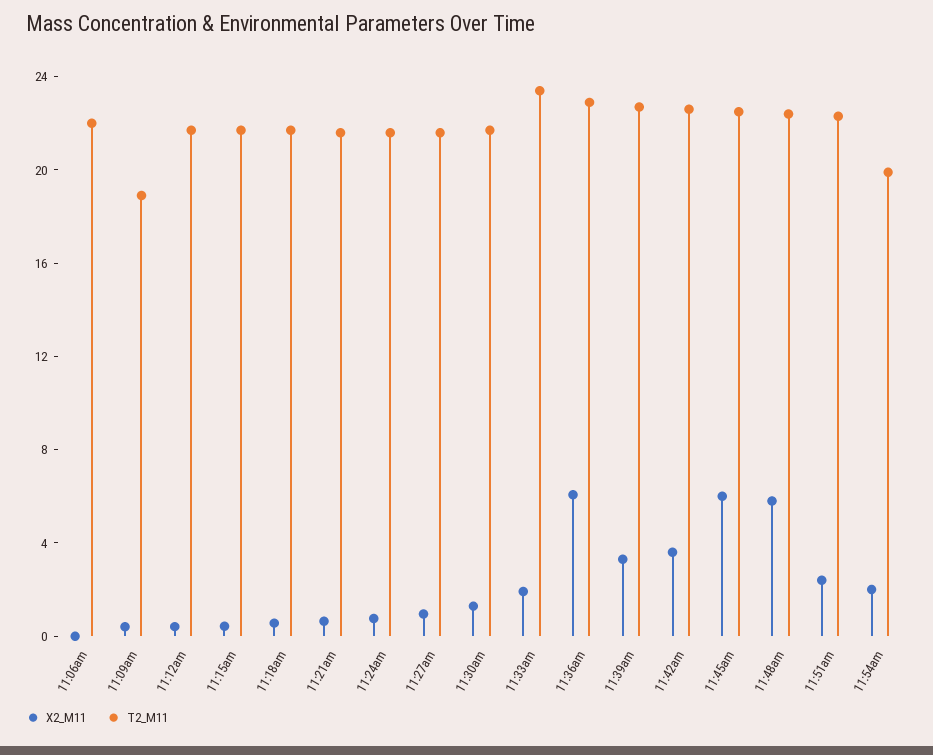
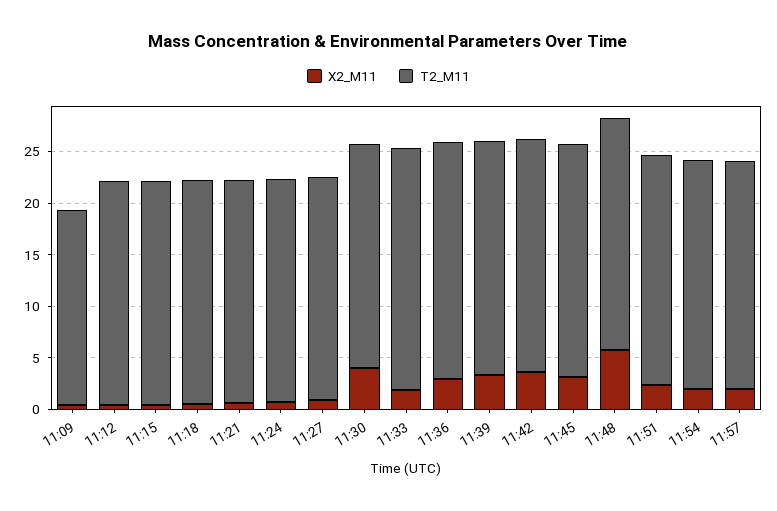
X2_M11, 11:06am: 0 -> none
T2_M11, 11:06am: 22 -> none
X2_M11, 11:30am: 1 -> 4
X2_M11, 11:36am: 6 -> 3
X2_M11, 11:45am: 6 -> 3
T2_M11, 11:54am: 20 -> 22
X2_M11, 11:57: none -> 2
T2_M11, 11:57: none -> 22

